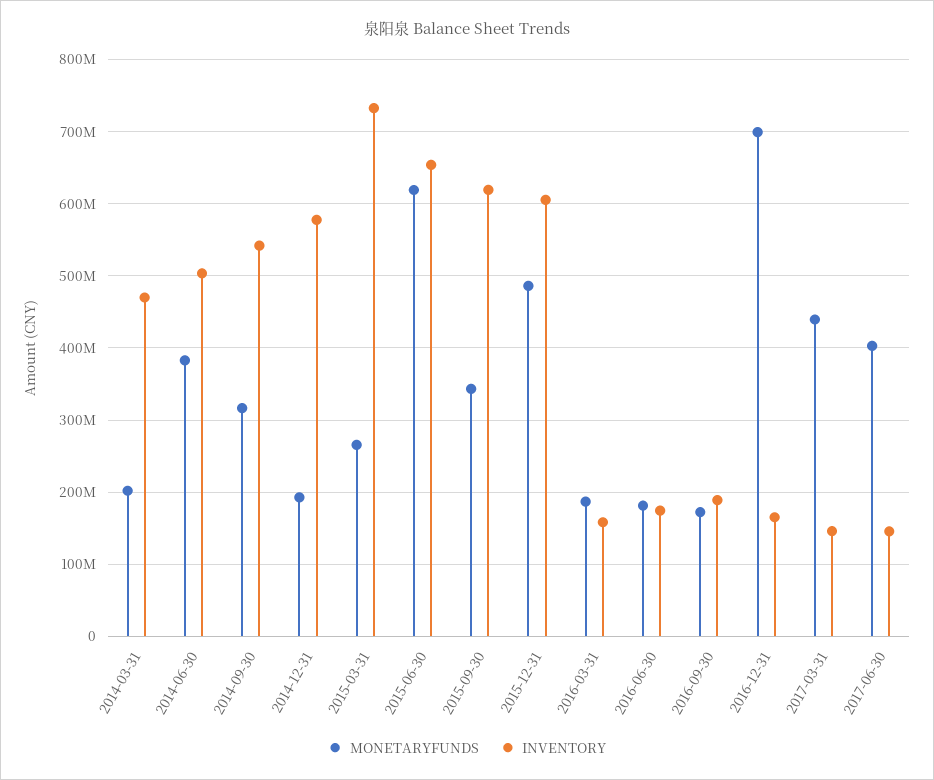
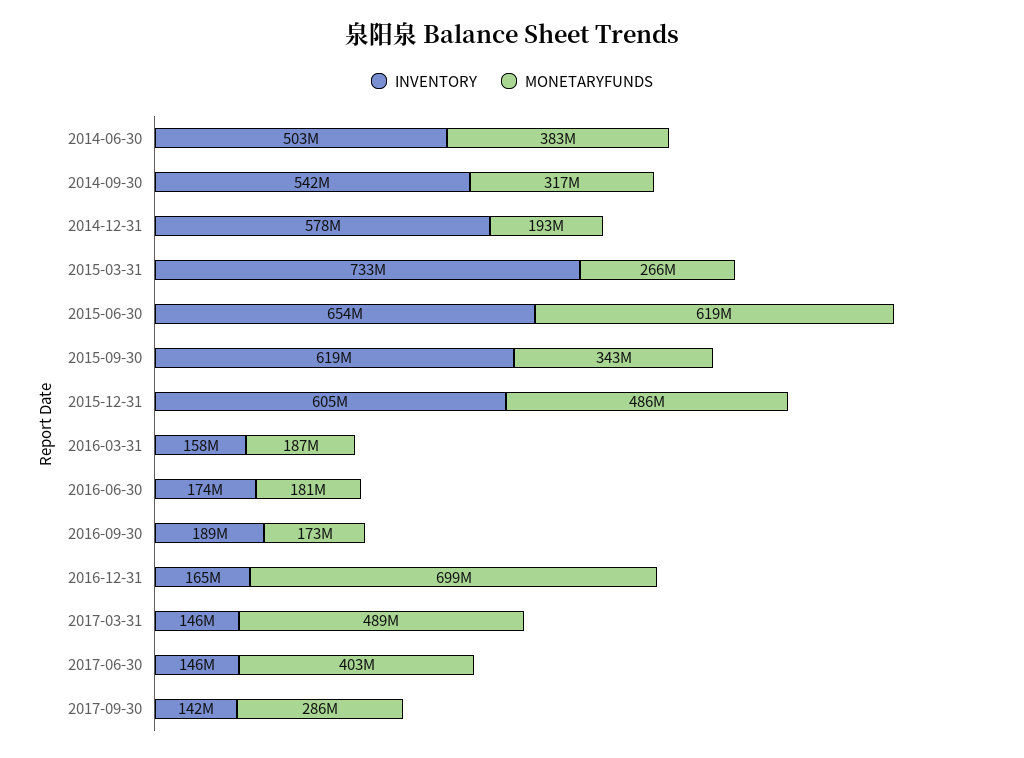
MONETARYFUNDS, 2014-03-31: 200000000 -> none
INVENTORY, 2014-03-31: 470000000 -> none
MONETARYFUNDS, 2017-03-31: 440000000 -> 489000000
INVENTORY, 2017-09-30: none -> 142000000
MONETARYFUNDS, 2017-09-30: none -> 286000000

